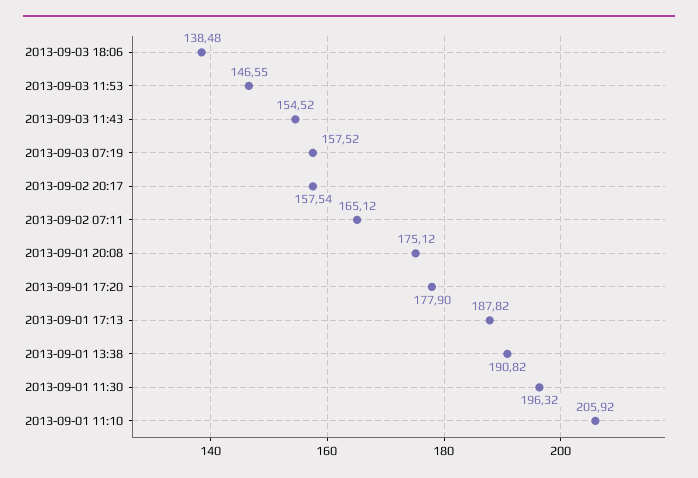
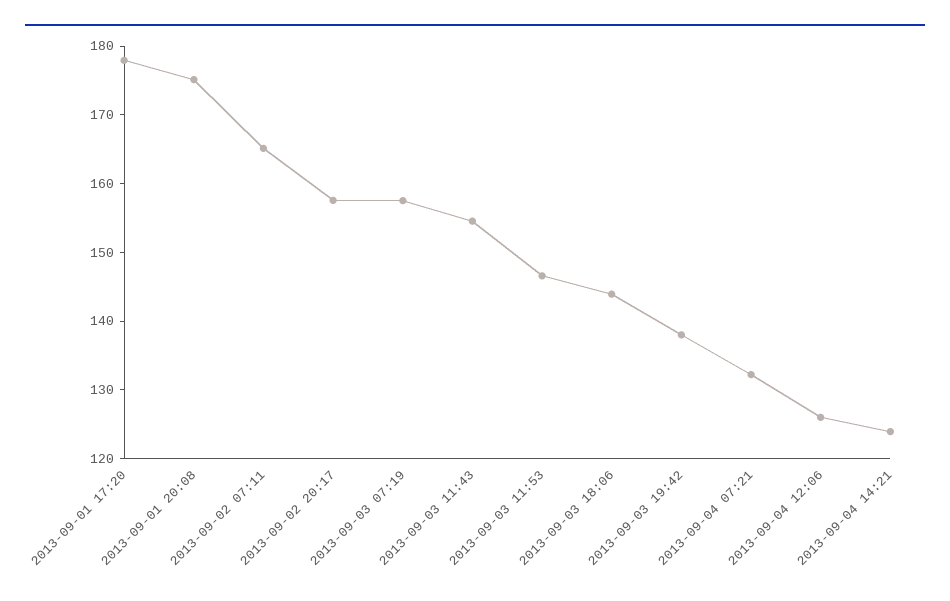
2013-09-03 18:06: 138.48 -> 144
2013-09-01 17:13: 187.82 -> none
2013-09-01 13:38: 190.82 -> none
2013-09-01 11:30: 196.32 -> none
2013-09-01 11:10: 205.92 -> none
2013-09-03 19:42: none -> 138
2013-09-04 07:21: none -> 132
2013-09-04 12:06: none -> 126
2013-09-04 14:21: none -> 124

